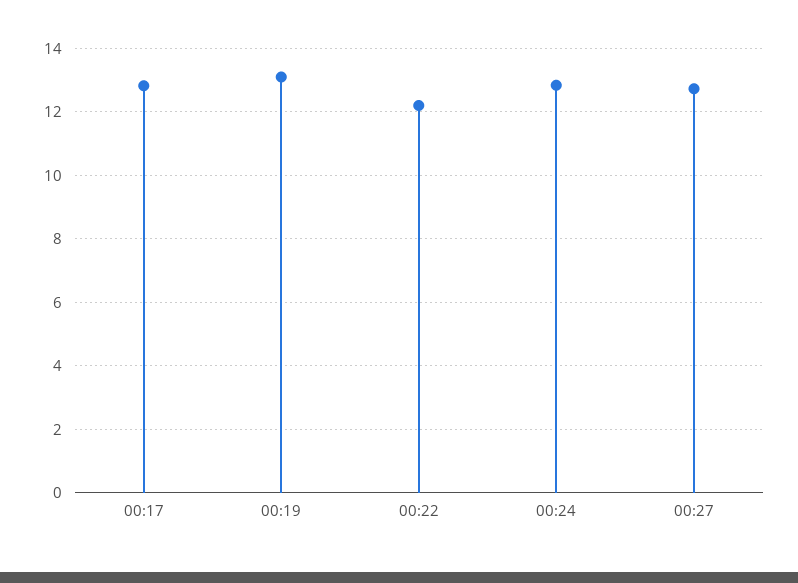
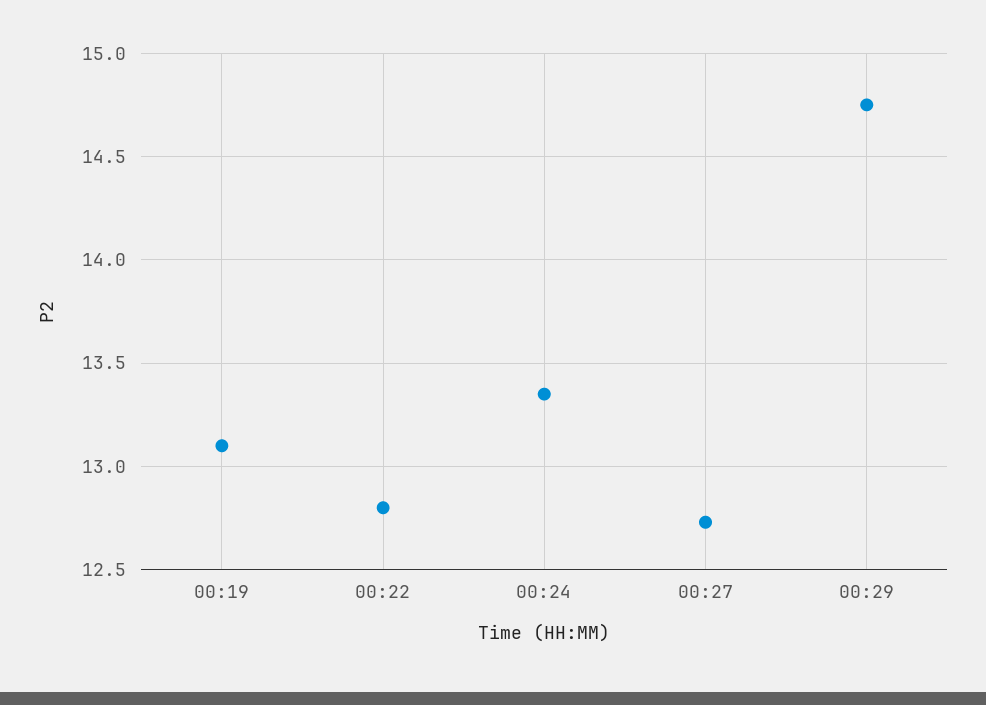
00:17: 12.8 -> none
00:22: 12.2 -> 12.8
00:24: 12.8 -> 13.35
00:29: none -> 14.75

